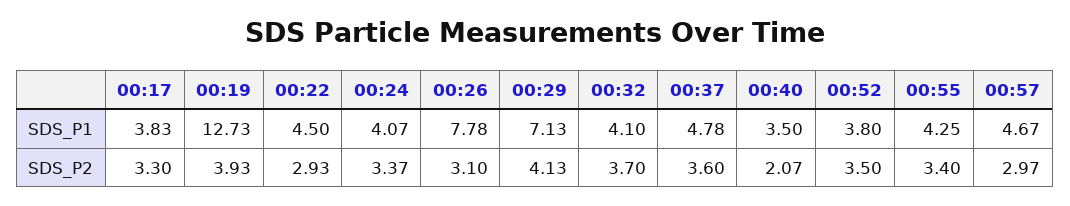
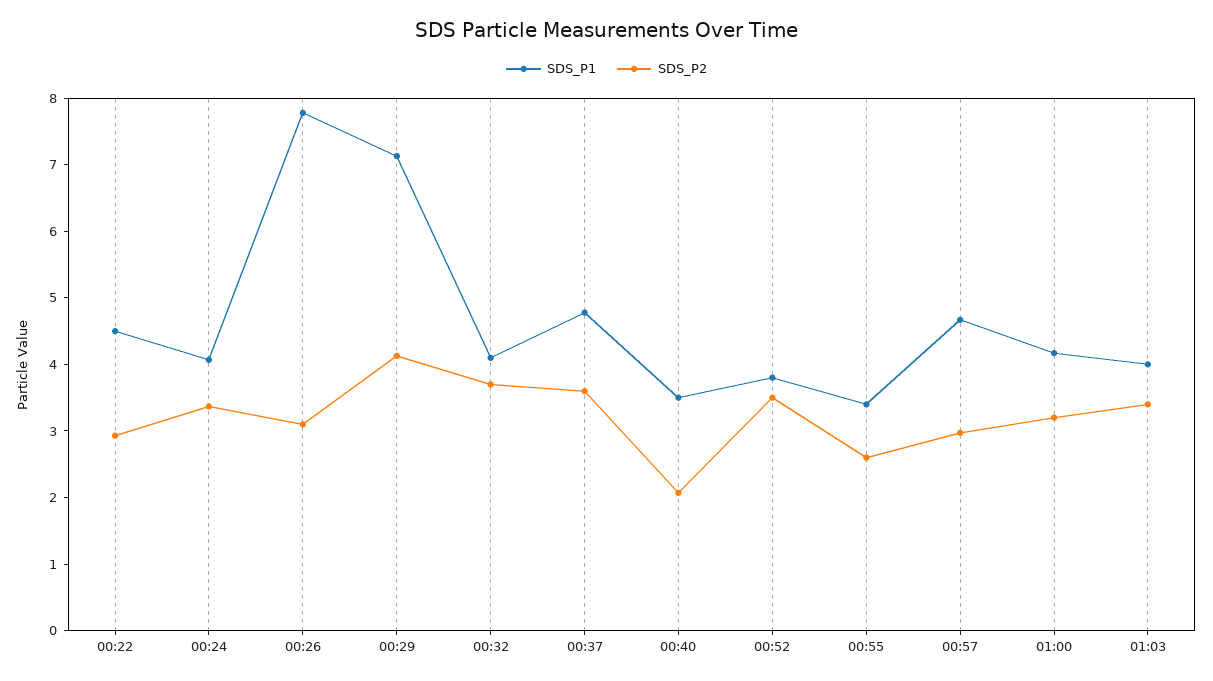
SDS_P1, 00:17: 3.83 -> none
SDS_P1, 00:19: 12.73 -> none
SDS_P1, 00:55: 4.25 -> 3.4
SDS_P2, 00:17: 3.3 -> none
SDS_P2, 00:19: 3.93 -> none
SDS_P2, 00:55: 3.4 -> 2.6
SDS_P1, 01:00: none -> 4.2
SDS_P2, 01:00: none -> 3.2
SDS_P1, 01:03: none -> 4
SDS_P2, 01:03: none -> 3.4

